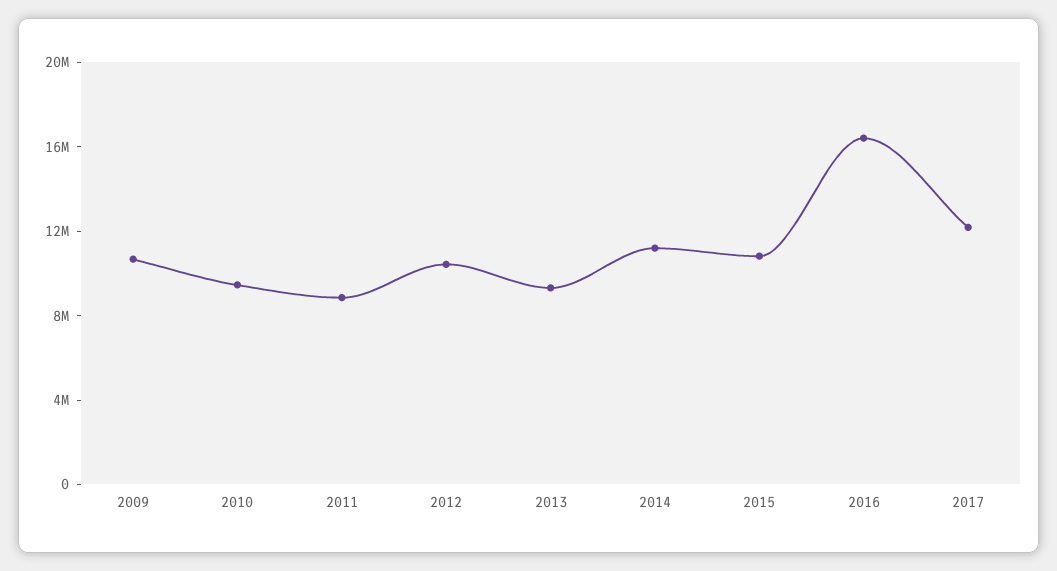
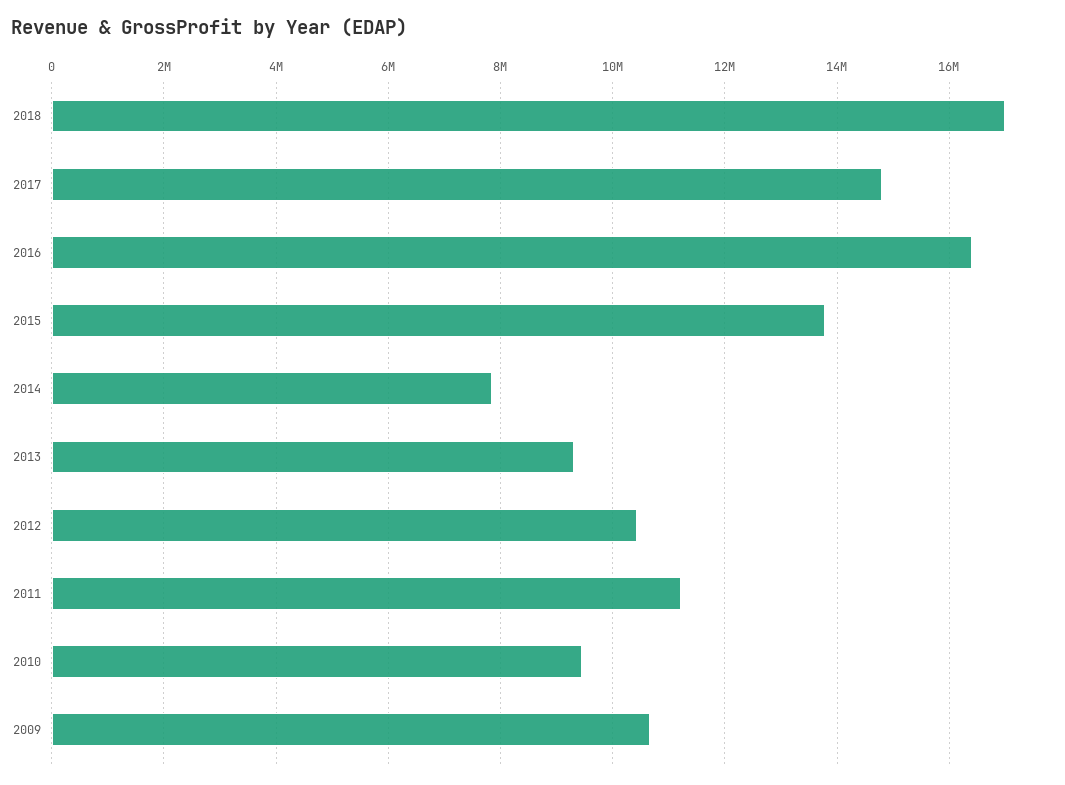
2011: 9000000 -> 11200000
2014: 11000000 -> 7800000
2015: 11000000 -> 13800000
2017: 12000000 -> 14800000
2018: none -> 17000000

